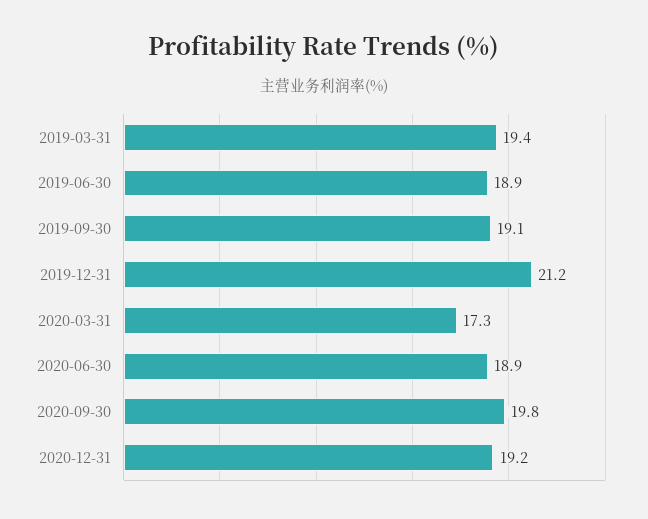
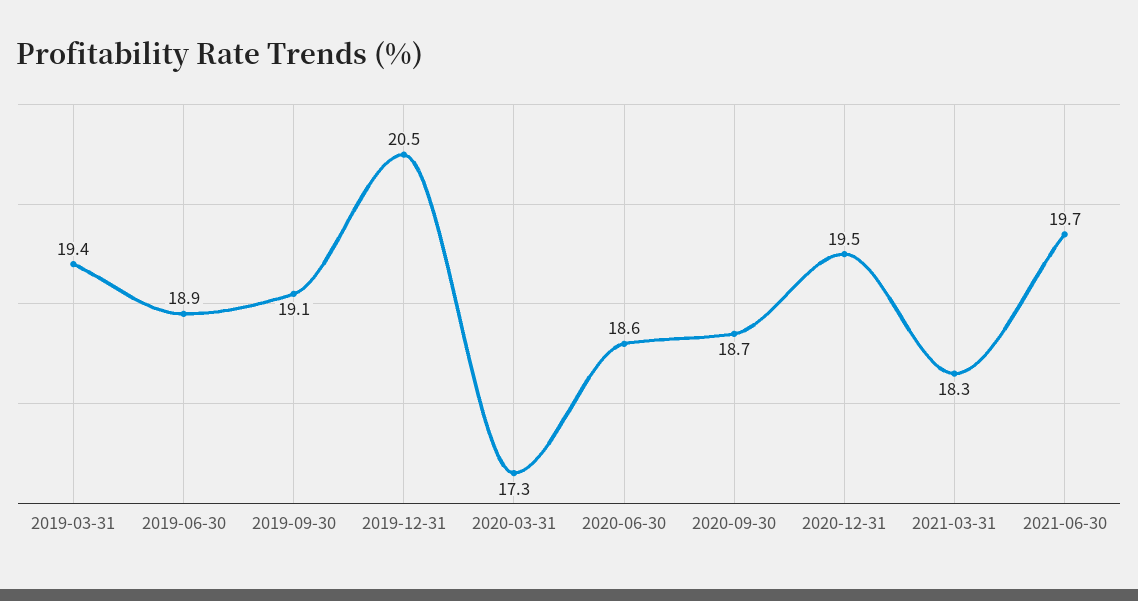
2019-12-31: 21.2 -> 20.5
2020-06-30: 18.9 -> 18.6
2020-09-30: 19.8 -> 18.7
2020-12-31: 19.2 -> 19.5
2021-03-31: none -> 18.3
2021-06-30: none -> 19.7

